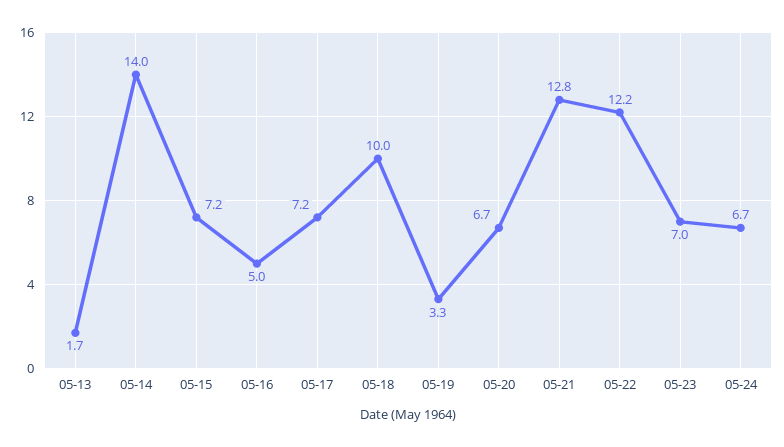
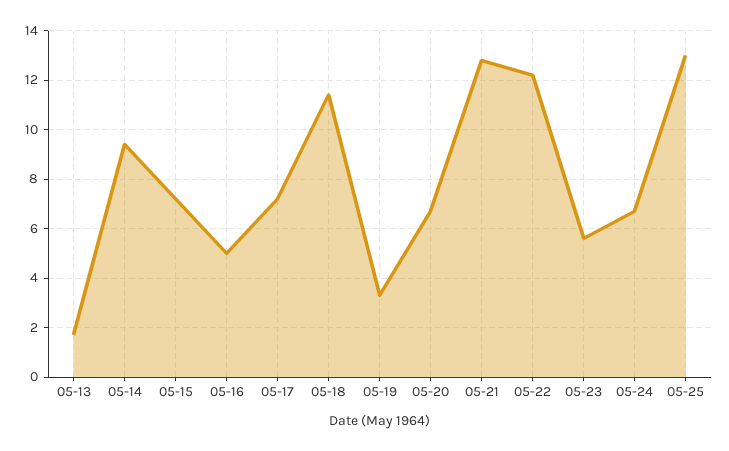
05-14: 14 -> 9.5
05-18: 10 -> 11.5
05-23: 7 -> 5.5
05-25: none -> 13

